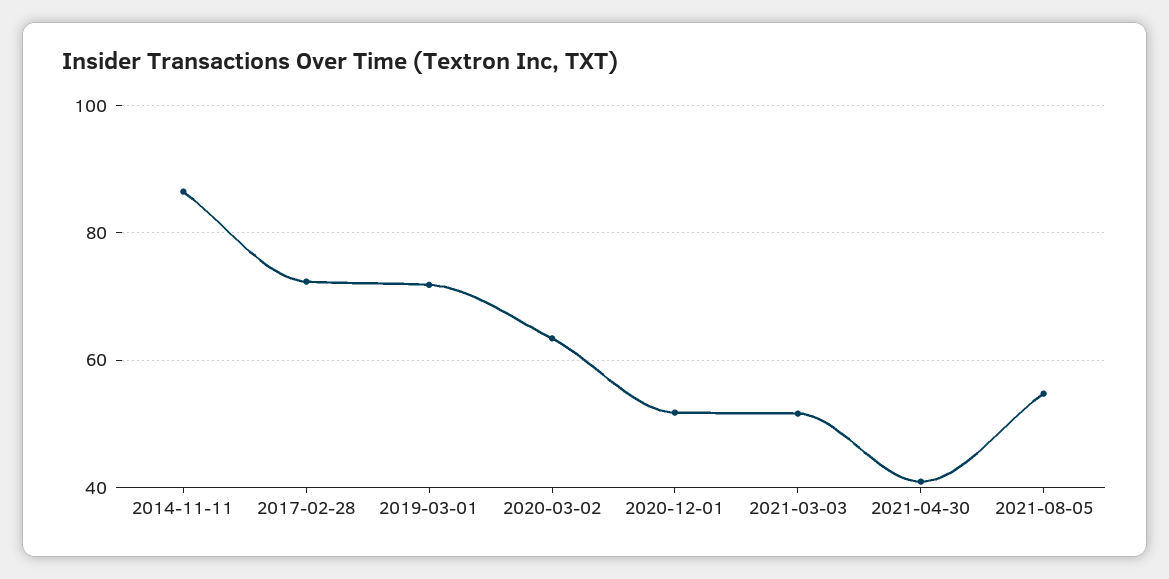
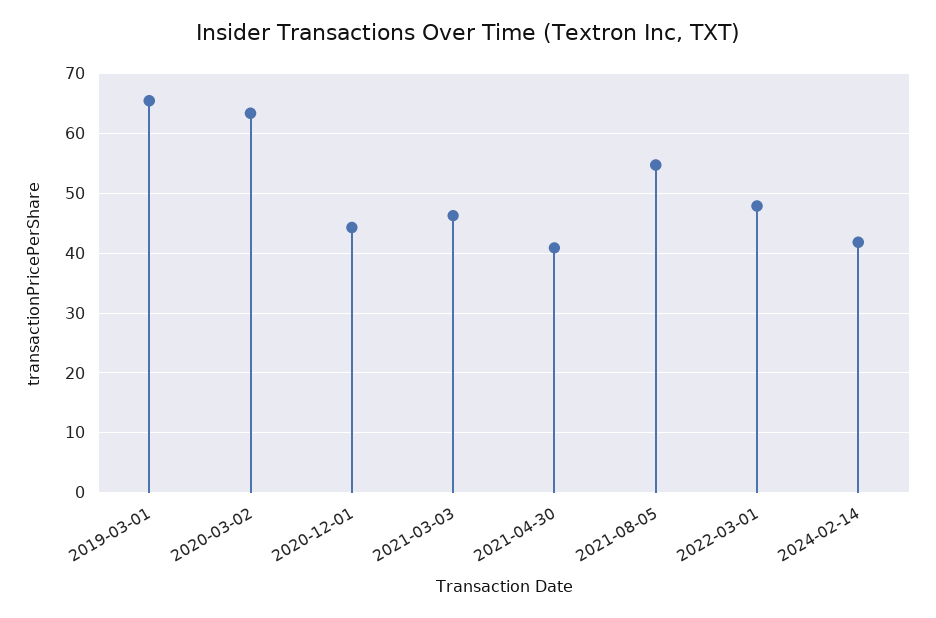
2014-11-11: 86 -> none
2017-02-28: 72 -> none
2019-03-01: 72 -> 66
2020-12-01: 52 -> 44
2021-03-03: 52 -> 46
2022-03-01: none -> 48
2024-02-14: none -> 42

